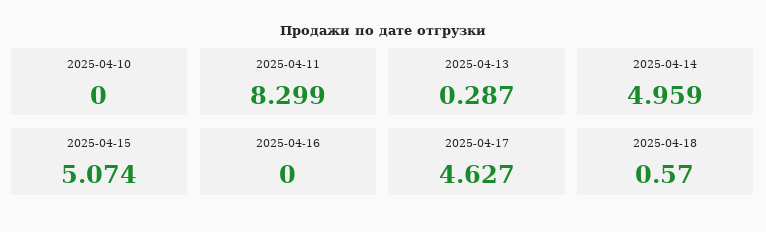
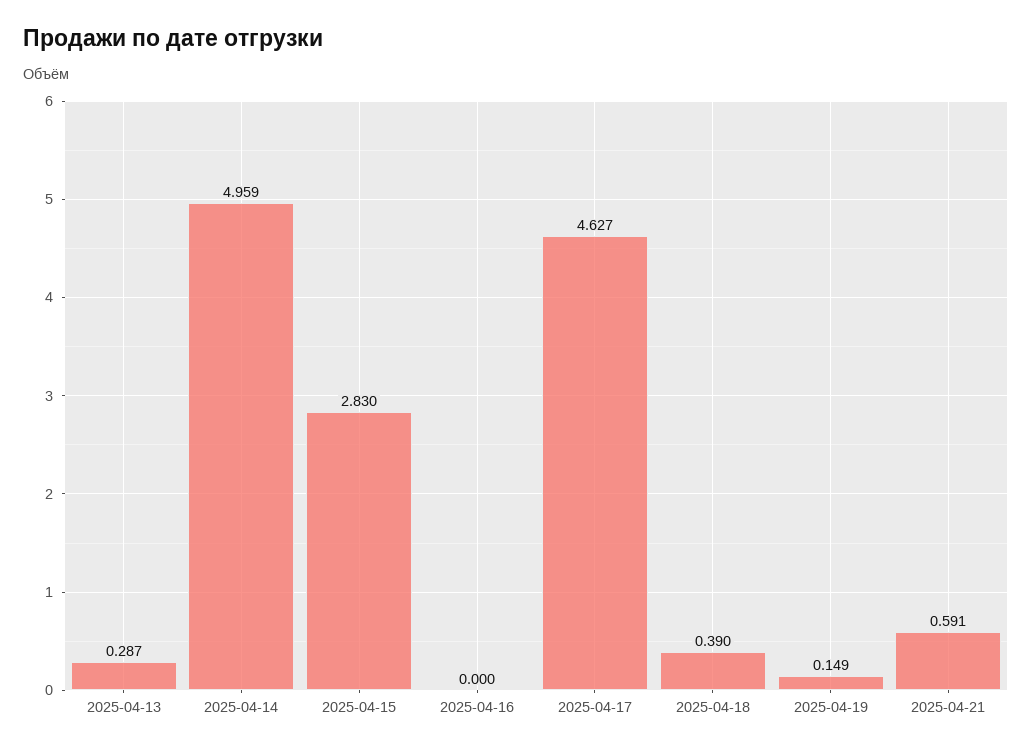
2025-04-10: 0 -> none
2025-04-11: 8.299 -> none
2025-04-15: 5.074 -> 2.83
2025-04-18: 0.57 -> 0.39
2025-04-19: none -> 0.149
2025-04-21: none -> 0.591

